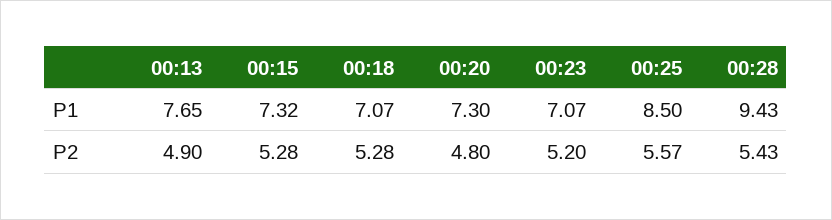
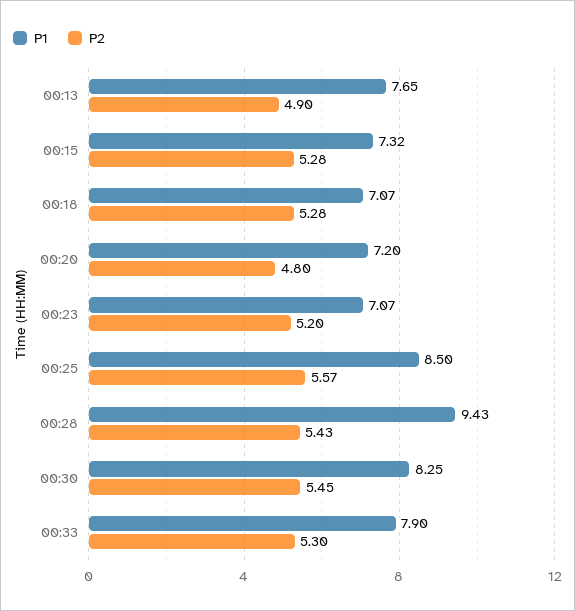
P1, 00:20: 7.3 -> 7.2
P1, 00:30: none -> 8.25
P2, 00:30: none -> 5.45
P1, 00:33: none -> 7.9
P2, 00:33: none -> 5.3

